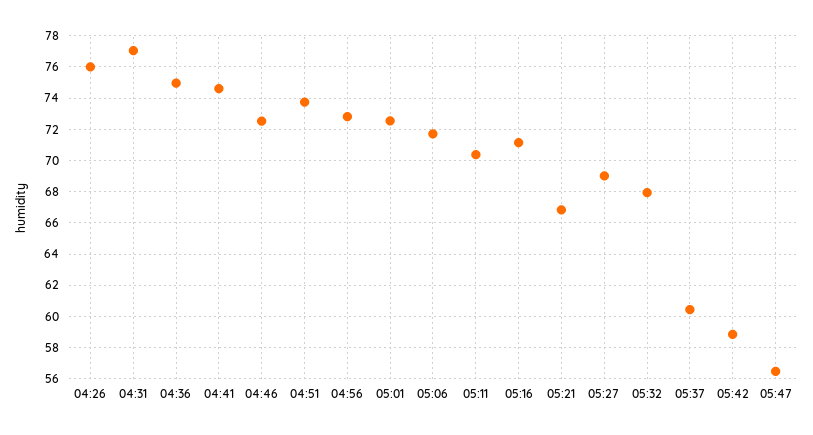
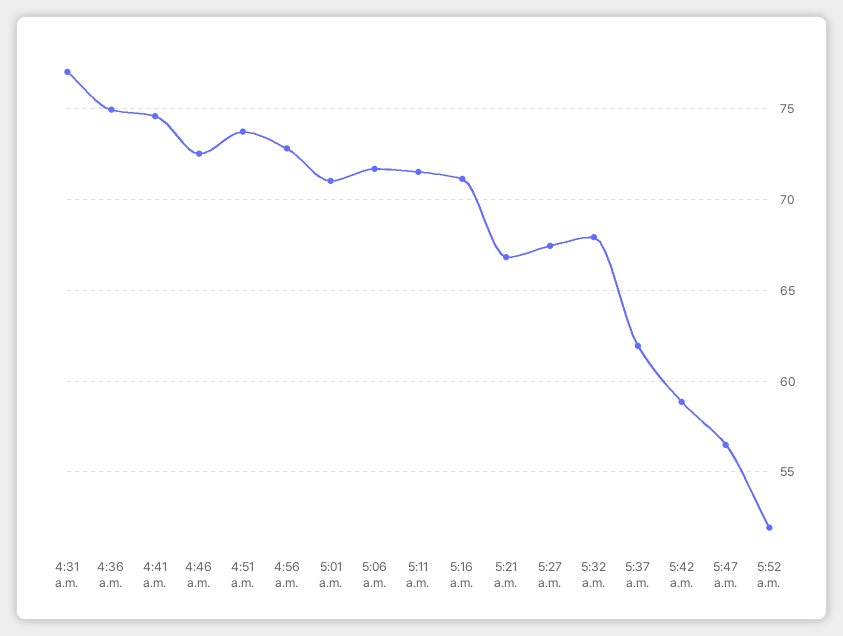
04:26: 76 -> none
05:01: 72.5 -> 71
05:11: 70.5 -> 71.5
05:27: 69 -> 67.5
05:37: 60.5 -> 62
5:52 a.m.: none -> 52

